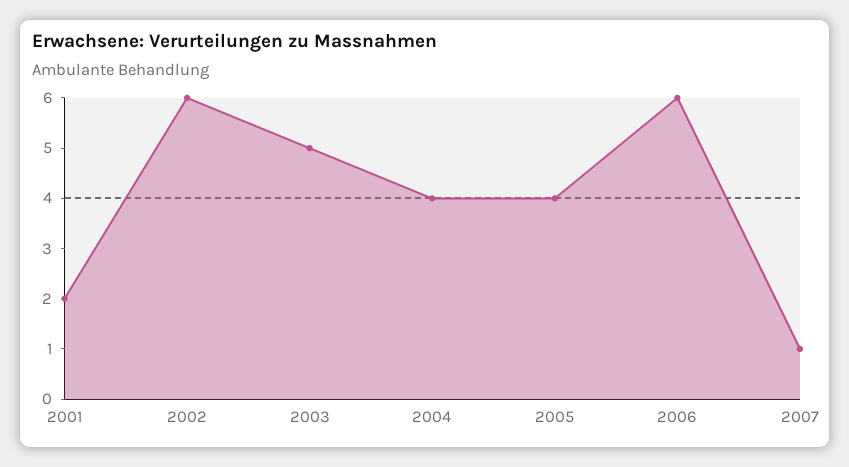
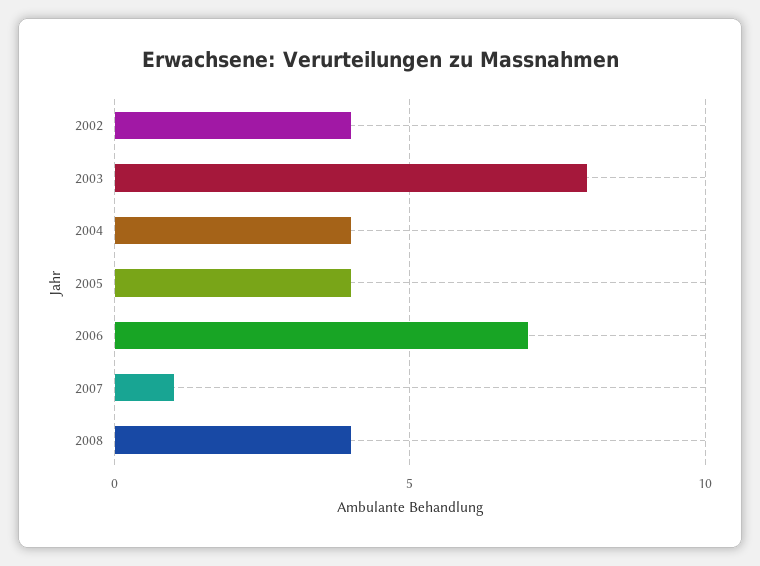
2001: 2 -> none
2002: 6 -> 4
2003: 5 -> 8
2006: 6 -> 7
2008: none -> 4

